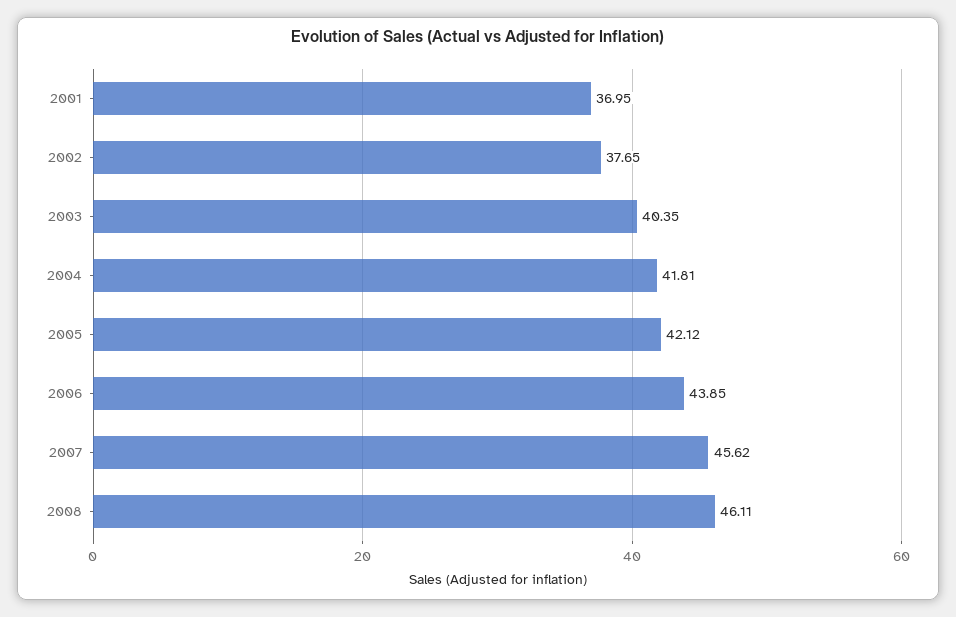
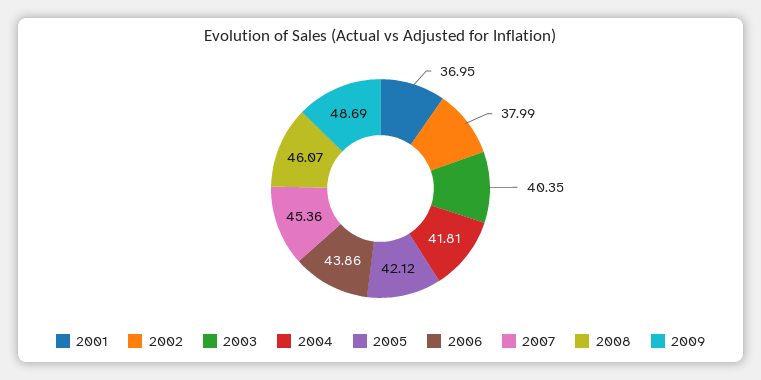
2002: 37.65 -> 37.99
2006: 43.85 -> 43.86
2007: 45.62 -> 45.36
2008: 46.11 -> 46.07
2009: none -> 48.69

